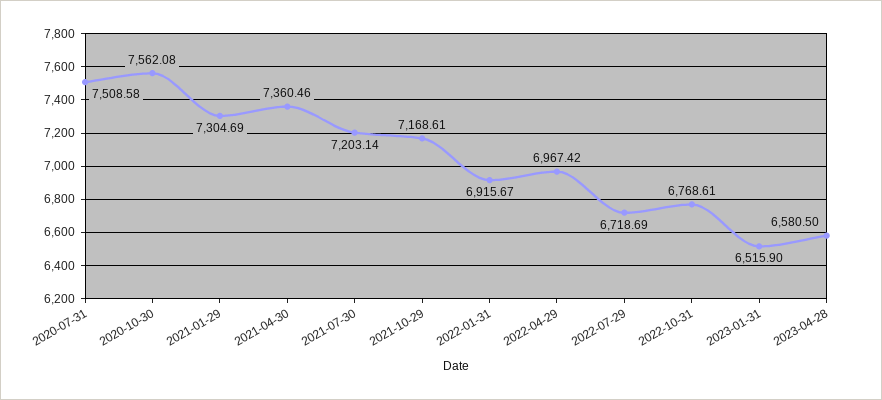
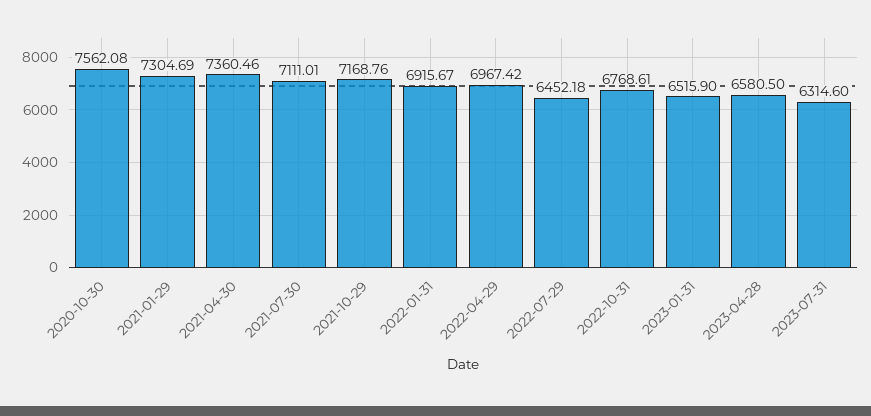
2020-07-31: 7508.58 -> none
2021-07-30: 7203.14 -> 7111.01
2021-10-29: 7168.61 -> 7168.76
2022-07-29: 6718.69 -> 6452.18
2023-07-31: none -> 6314.6

